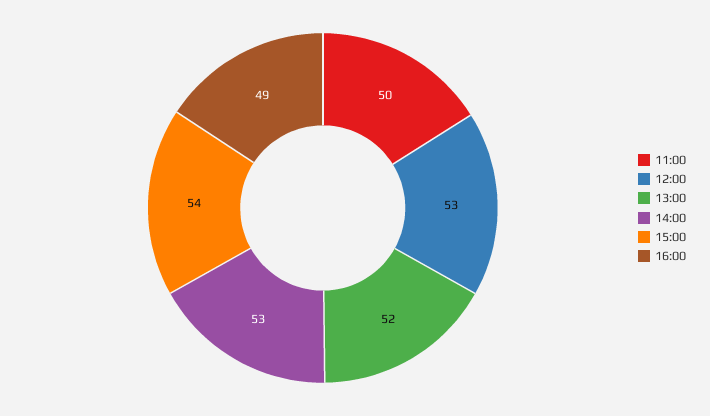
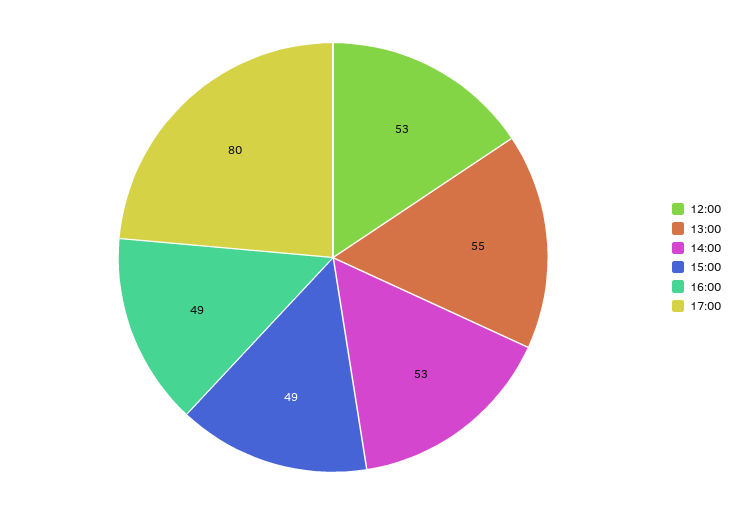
11:00: 50 -> none
13:00: 52 -> 55
15:00: 54 -> 49
17:00: none -> 80

